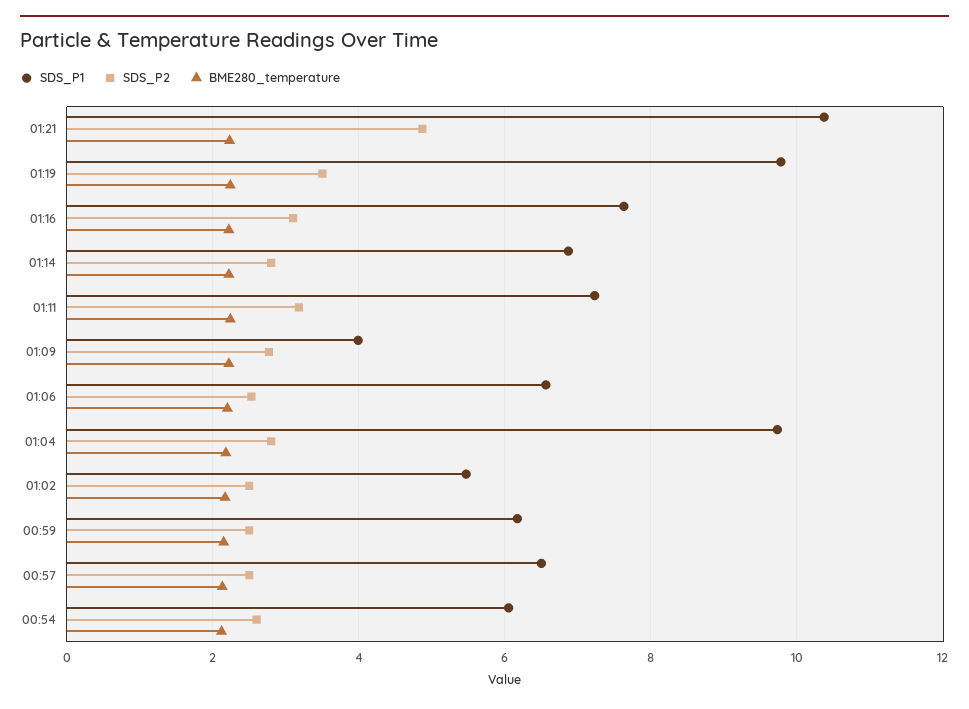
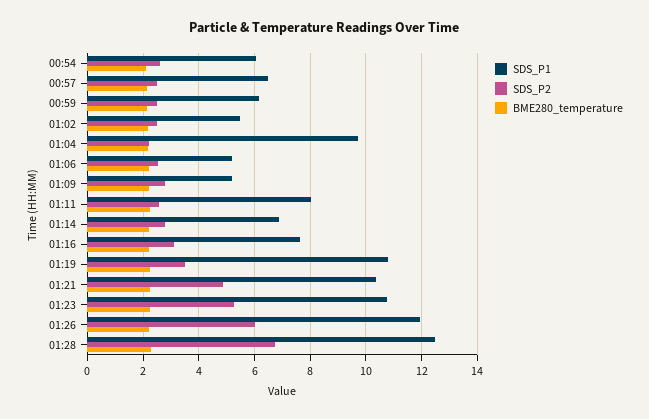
SDS_P1, 01:19: 9.8 -> 10.75
SDS_P1, 01:11: 7.2 -> 8
SDS_P2, 01:11: 3.2 -> 2.5
SDS_P1, 01:09: 4 -> 5.25
SDS_P1, 01:06: 6.6 -> 5.25
SDS_P2, 01:04: 2.8 -> 2.25
SDS_P1, 01:23: none -> 10.75
SDS_P2, 01:23: none -> 5.25
BME280_temperature, 01:23: none -> 2.25
SDS_P1, 01:26: none -> 12
SDS_P2, 01:26: none -> 6
BME280_temperature, 01:26: none -> 2.25
SDS_P1, 01:28: none -> 12.5
SDS_P2, 01:28: none -> 6.75
BME280_temperature, 01:28: none -> 2.25

